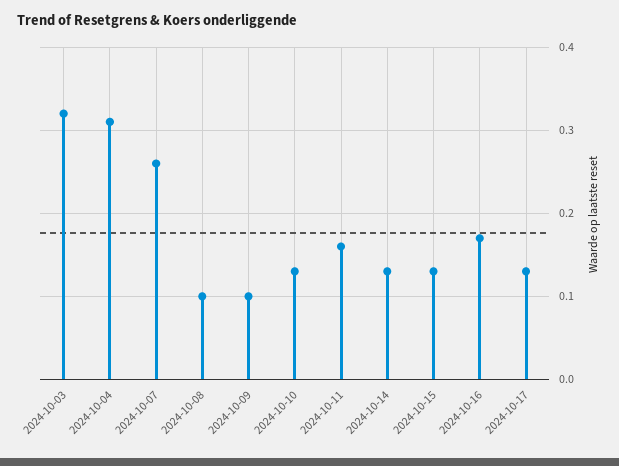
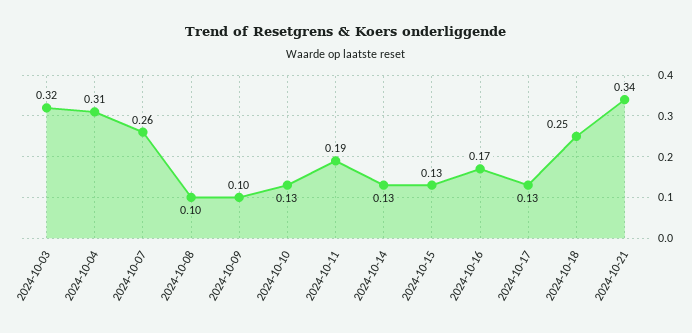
2024-10-11: 0.16 -> 0.19
2024-10-18: none -> 0.25
2024-10-21: none -> 0.34

